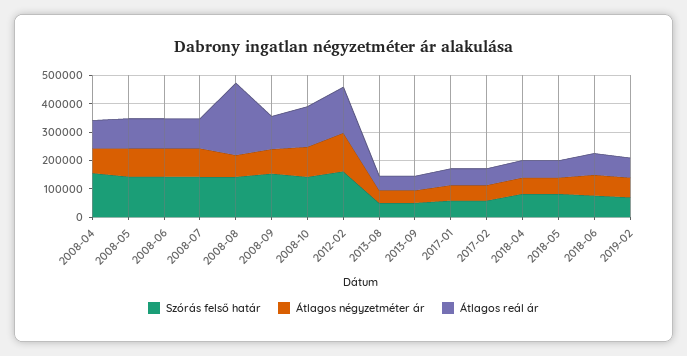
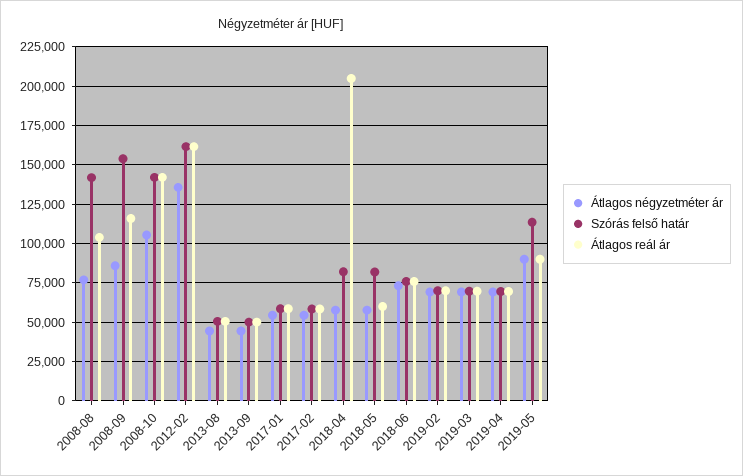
Szórás felső határ, 2008-04: 150000 -> none
Átlagos négyzetméter ár, 2008-04: 100000 -> none
Átlagos reál ár, 2008-04: 100000 -> none
Szórás felső határ, 2008-05: 150000 -> none
Átlagos négyzetméter ár, 2008-05: 100000 -> none
Átlagos reál ár, 2008-05: 100000 -> none
Szórás felső határ, 2008-06: 150000 -> none
Átlagos négyzetméter ár, 2008-06: 100000 -> none
Átlagos reál ár, 2008-06: 100000 -> none
Szórás felső határ, 2008-07: 150000 -> none
Átlagos négyzetméter ár, 2008-07: 100000 -> none
Átlagos reál ár, 2008-07: 100000 -> none
Átlagos reál ár, 2008-08: 250000 -> 105000
Átlagos reál ár, 2018-04: 50000 -> 205000
Átlagos négyzetméter ár, 2019-03: none -> 70000
Szórás felső határ, 2019-03: none -> 70000
Átlagos reál ár, 2019-03: none -> 70000
Átlagos négyzetméter ár, 2019-04: none -> 70000
Szórás felső határ, 2019-04: none -> 70000
Átlagos reál ár, 2019-04: none -> 70000
Átlagos négyzetméter ár, 2019-05: none -> 90000
Szórás felső határ, 2019-05: none -> 115000
Átlagos reál ár, 2019-05: none -> 90000

